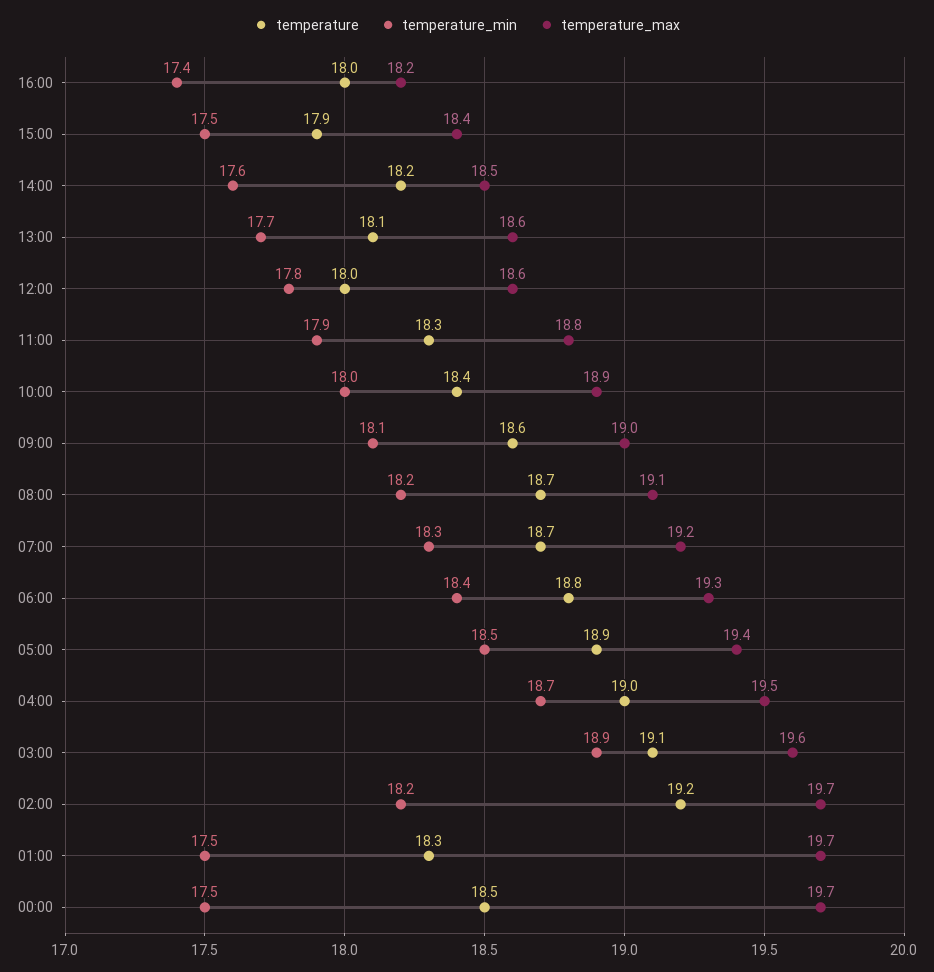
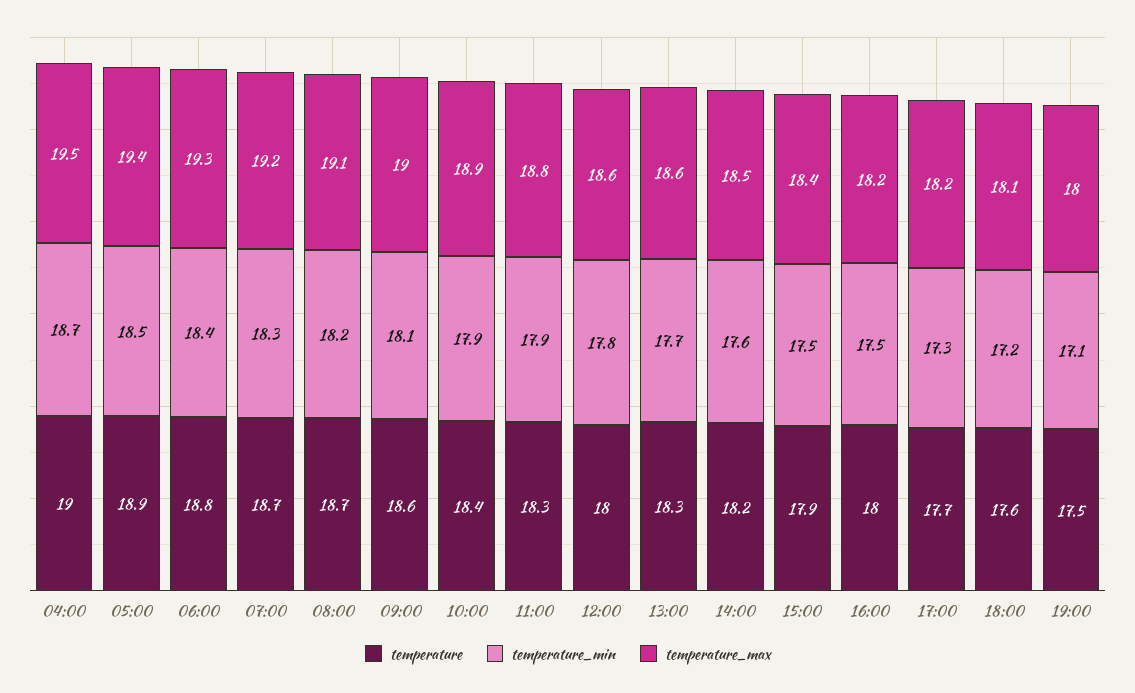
temperature_min, 16:00: 17.4 -> 17.5
temperature, 13:00: 18.1 -> 18.3
temperature_min, 10:00: 18 -> 17.9
temperature, 03:00: 19.1 -> none
temperature_min, 03:00: 18.9 -> none
temperature_max, 03:00: 19.6 -> none
temperature, 02:00: 19.2 -> none
temperature_min, 02:00: 18.2 -> none
temperature_max, 02:00: 19.7 -> none
temperature, 01:00: 18.3 -> none
temperature_min, 01:00: 17.5 -> none
temperature_max, 01:00: 19.7 -> none
temperature, 00:00: 18.5 -> none
temperature_min, 00:00: 17.5 -> none
temperature_max, 00:00: 19.7 -> none
temperature, 17:00: none -> 17.7
temperature_min, 17:00: none -> 17.3
temperature_max, 17:00: none -> 18.2
temperature, 18:00: none -> 17.6
temperature_min, 18:00: none -> 17.2
temperature_max, 18:00: none -> 18.1
temperature, 19:00: none -> 17.5
temperature_min, 19:00: none -> 17.1
temperature_max, 19:00: none -> 18

